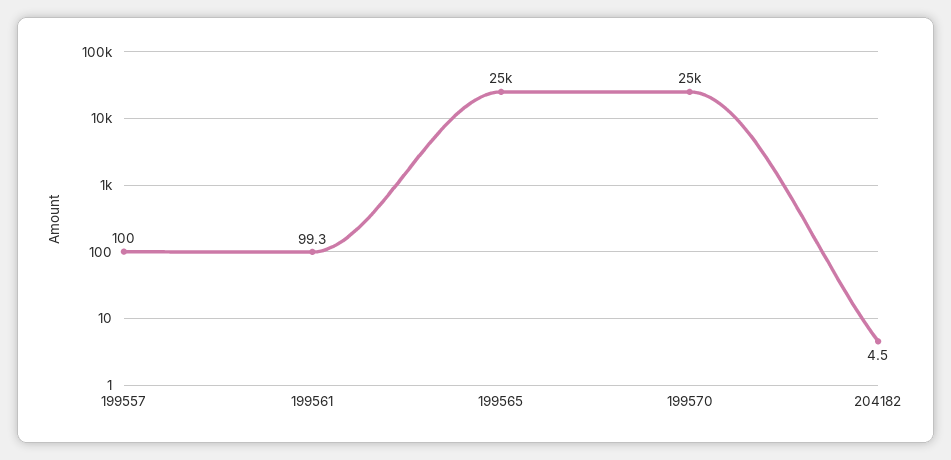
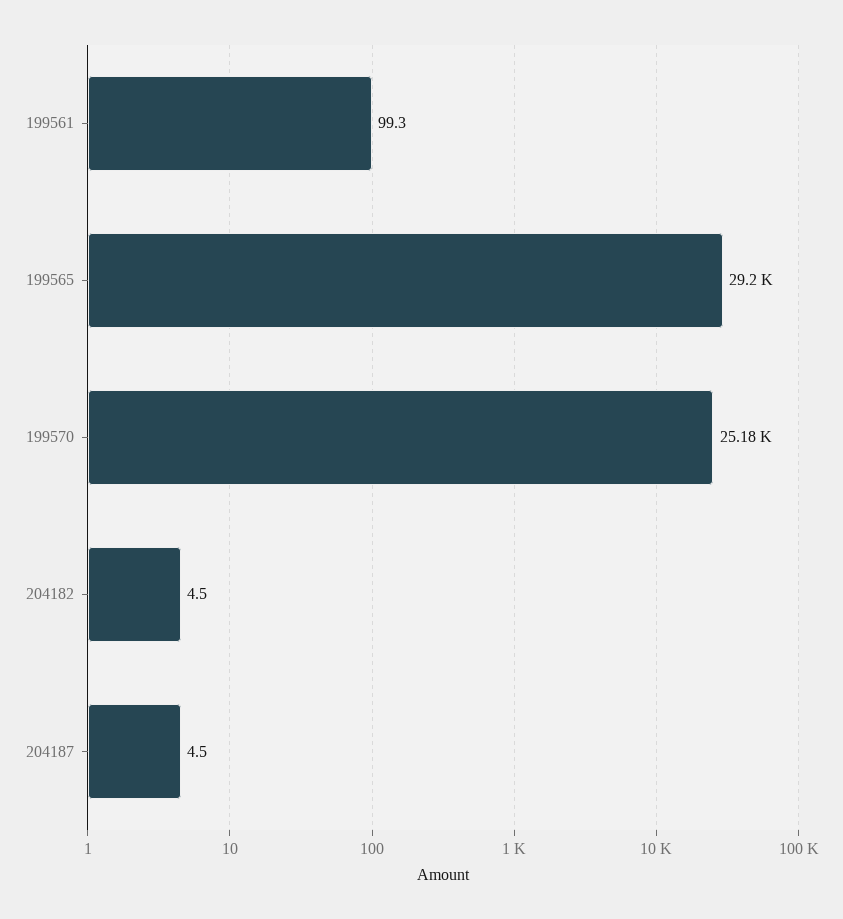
199557: 100 -> none
199565: 25000 -> 29200
204187: none -> 4.5

